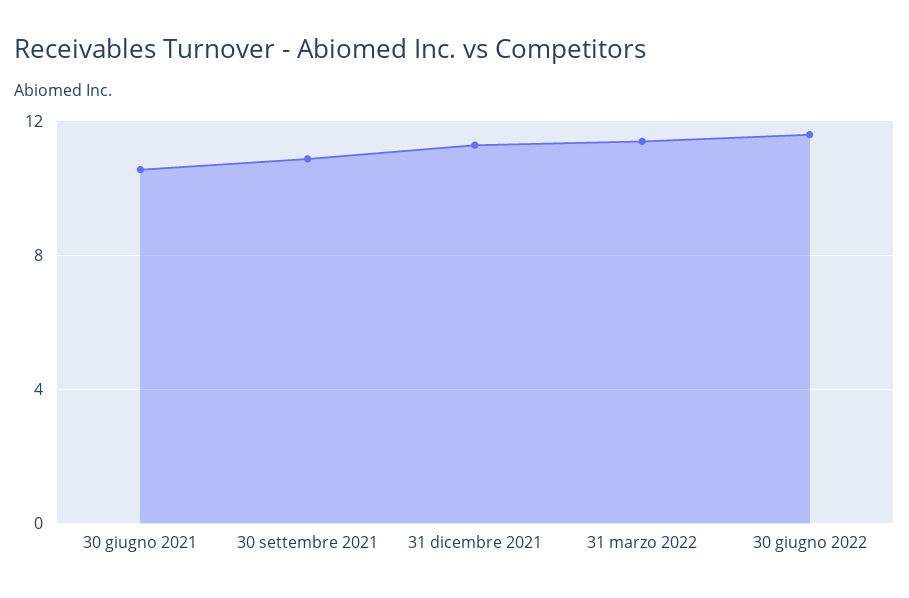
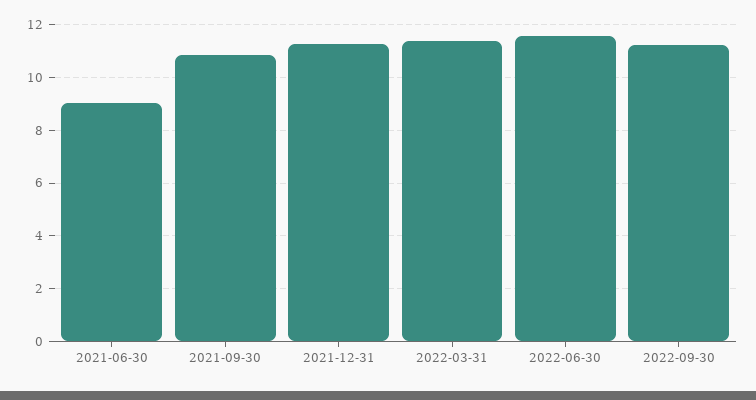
30 giugno 2021: 10.5 -> 9
2022-09-30: none -> 11.25

